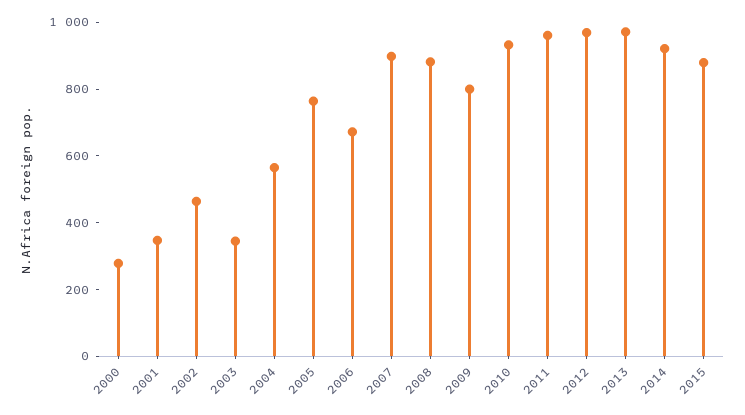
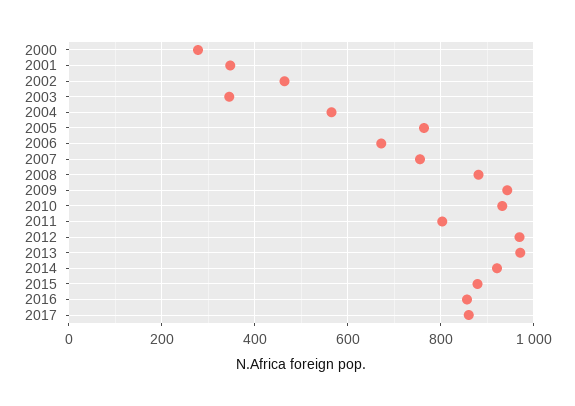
2007: 900 -> 760
2009: 800 -> 940
2011: 950 -> 800
2016: none -> 860
2017: none -> 860

